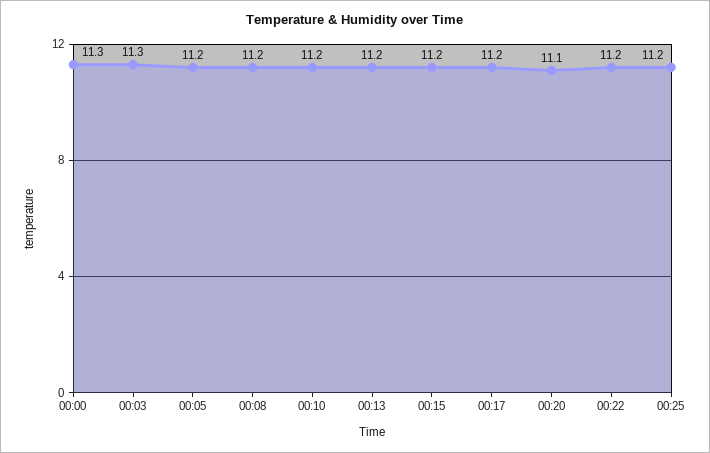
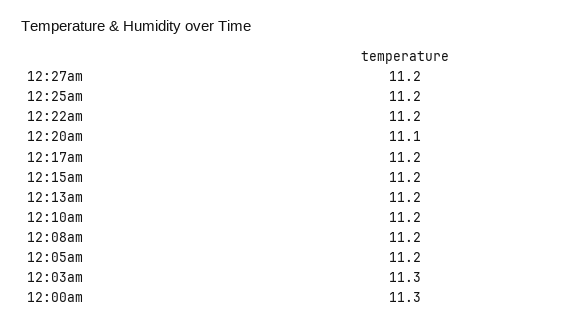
12:27am: none -> 11.2

